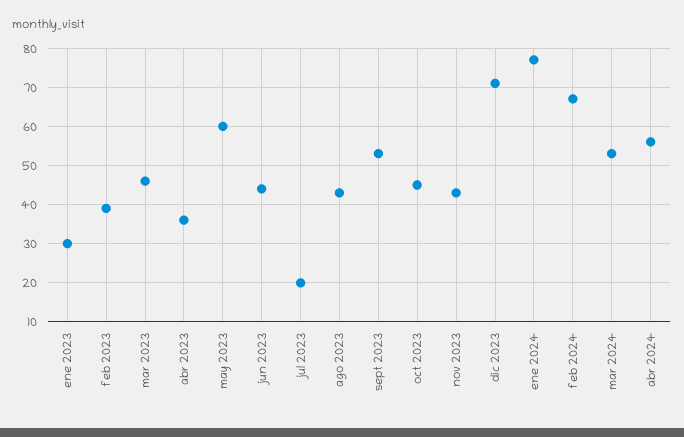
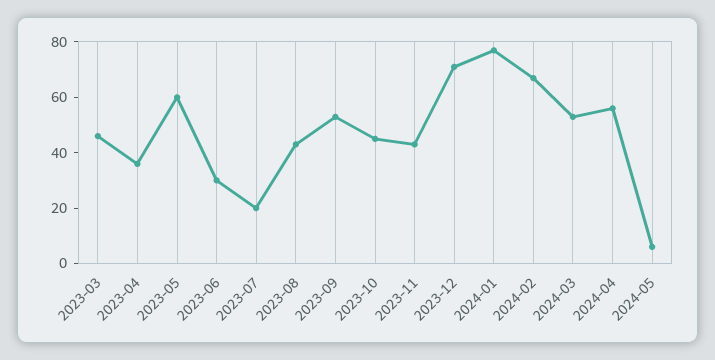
ene 2023: 30 -> none
feb 2023: 40 -> none
jun 2023: 45 -> 30
2024-05: none -> 5

